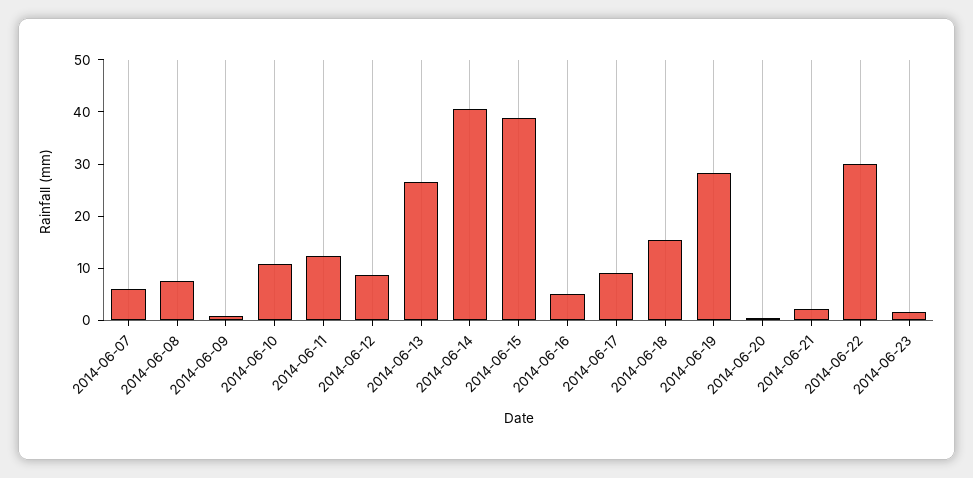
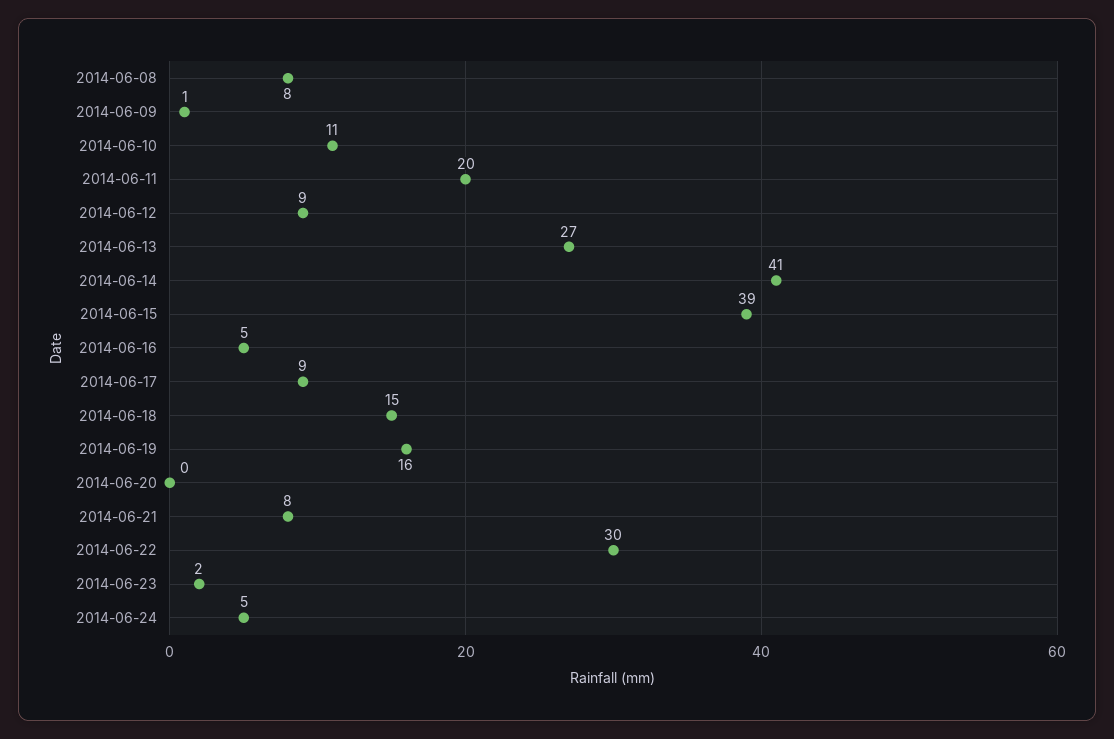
2014-06-07: 6 -> none
2014-06-11: 12 -> 20
2014-06-19: 28 -> 16
2014-06-21: 2 -> 8
2014-06-24: none -> 5

